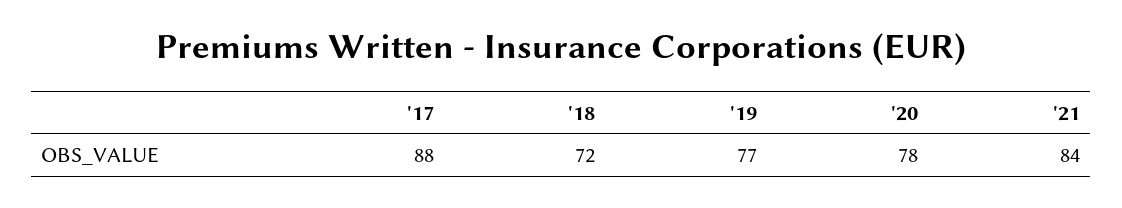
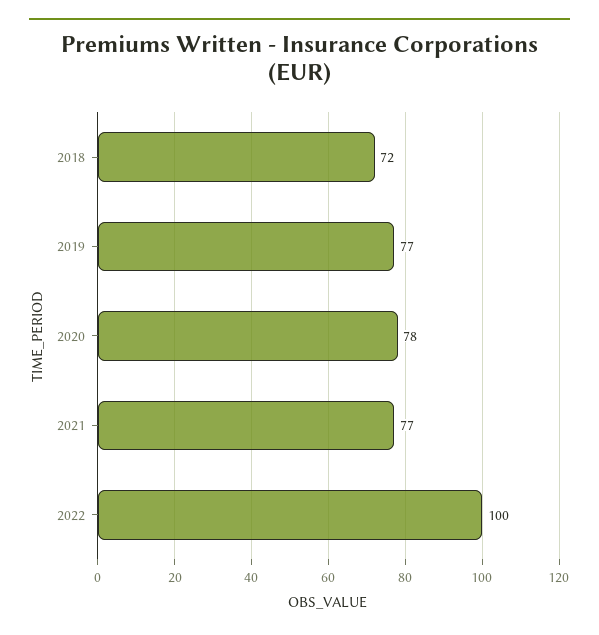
'17: 88 -> none
'21: 84 -> 77
2022: none -> 100

